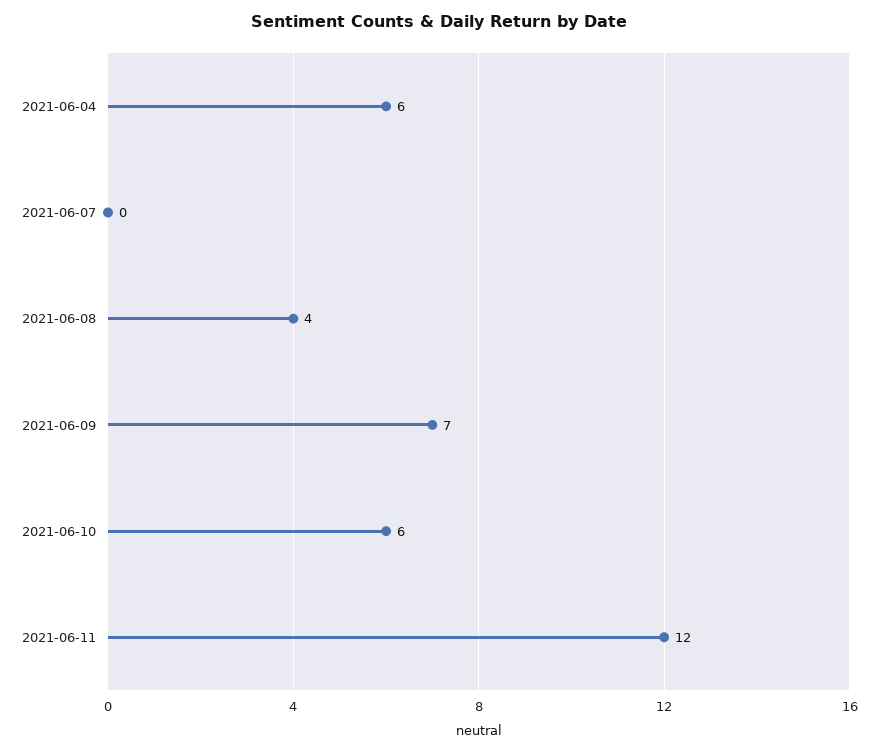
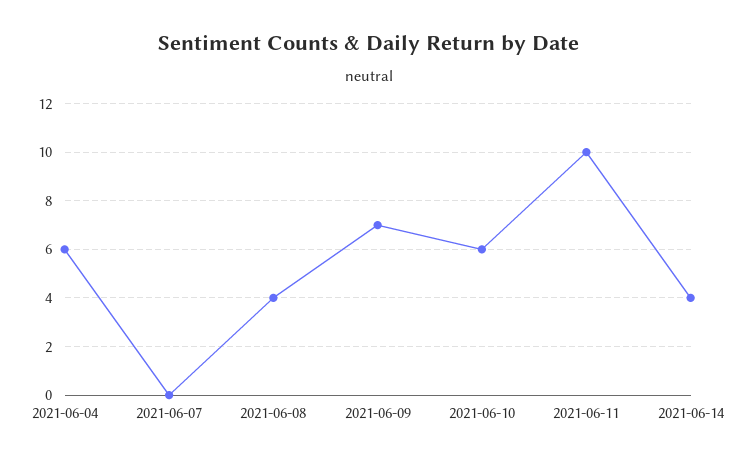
2021-06-11: 12 -> 10
2021-06-14: none -> 4

